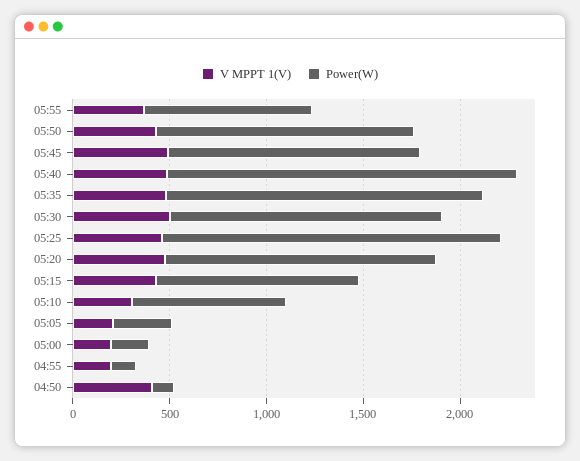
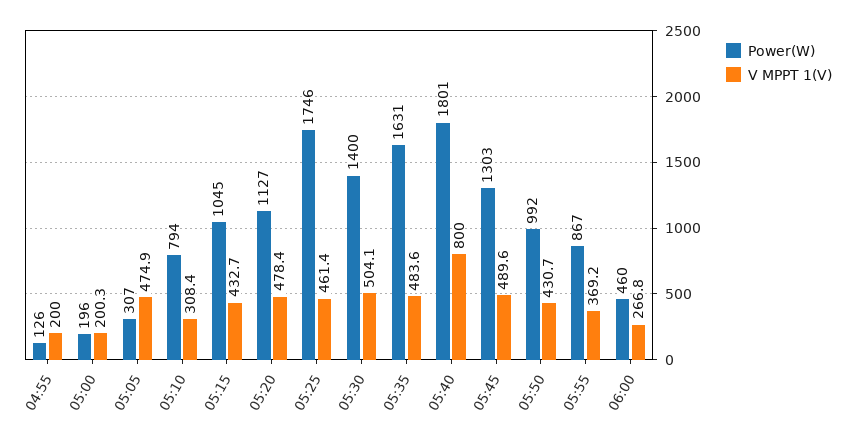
Power(W), 05:50: 1300 -> 992
V MPPT 1(V), 05:40: 500 -> 800
Power(W), 05:20: 1400 -> 1127
V MPPT 1(V), 05:05: 200 -> 474.9
V MPPT 1(V), 04:50: 400 -> none
Power(W), 04:50: 100 -> none
Power(W), 06:00: none -> 460
V MPPT 1(V), 06:00: none -> 266.8

